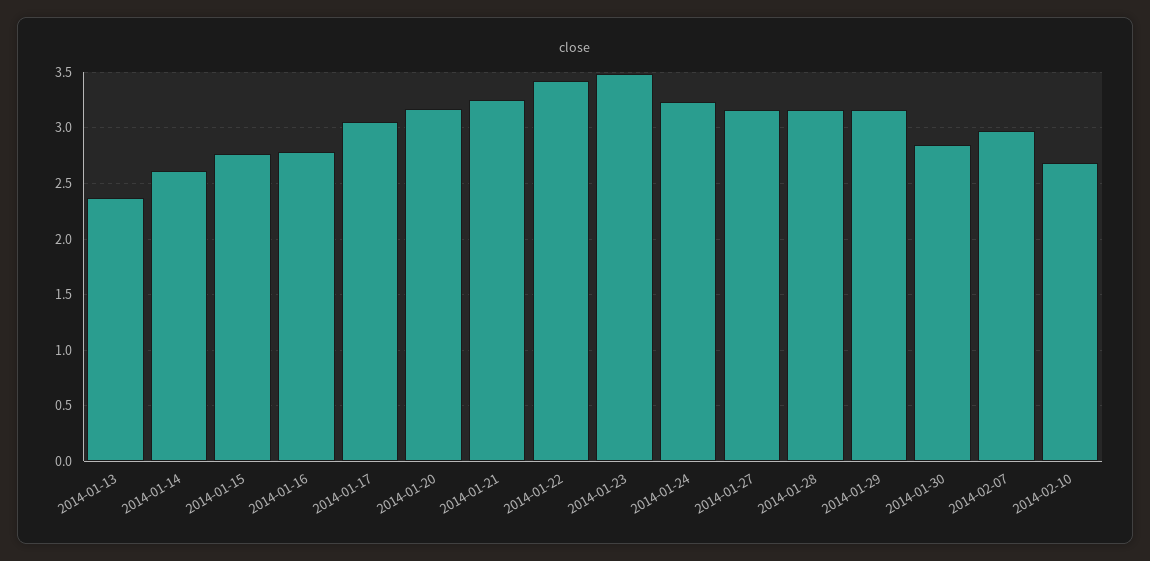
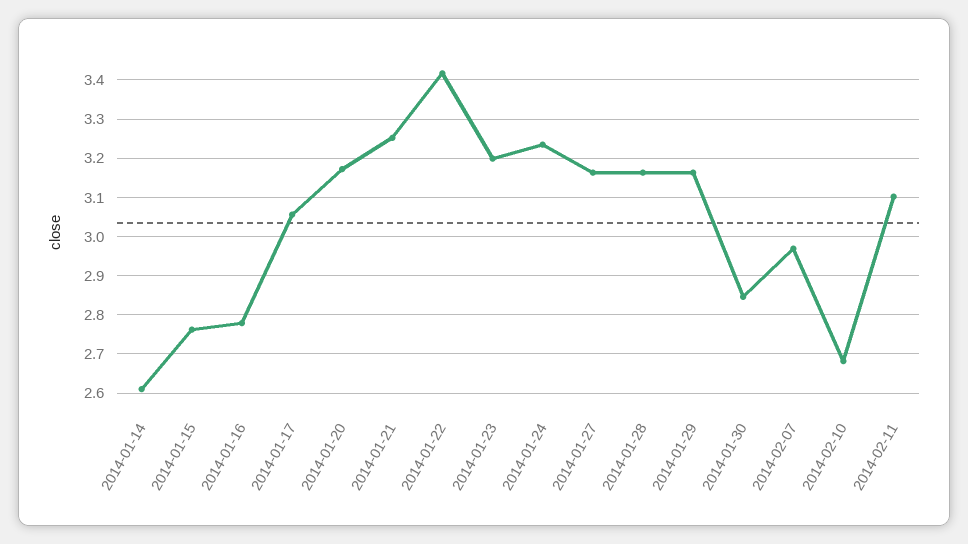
2014-01-13: 2.4 -> none
2014-01-23: 3.5 -> 3.2
2014-02-11: none -> 3.1

